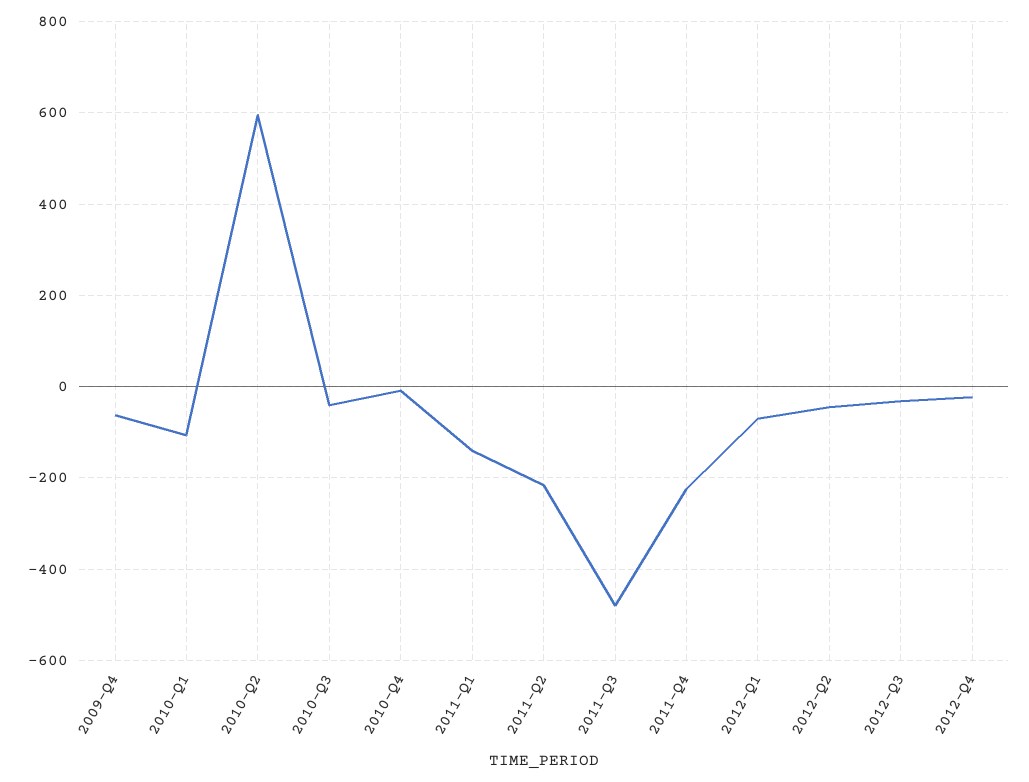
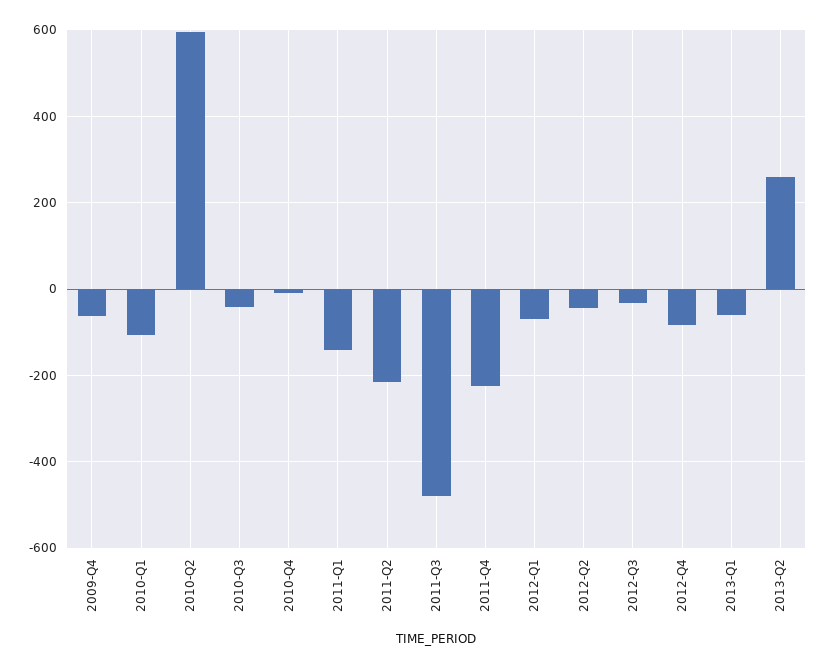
2012-Q4: -20 -> -80
2013-Q1: none -> -60
2013-Q2: none -> 260

